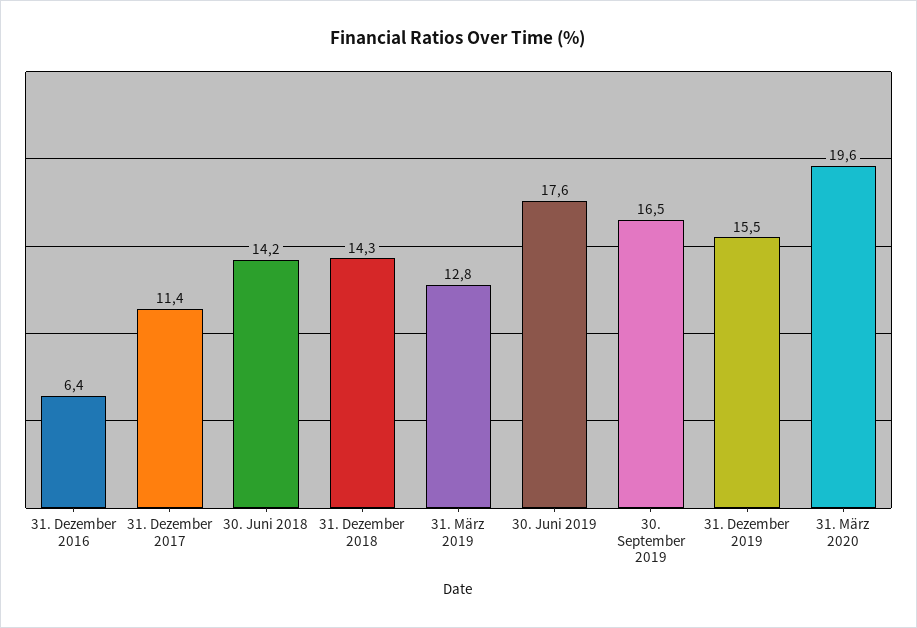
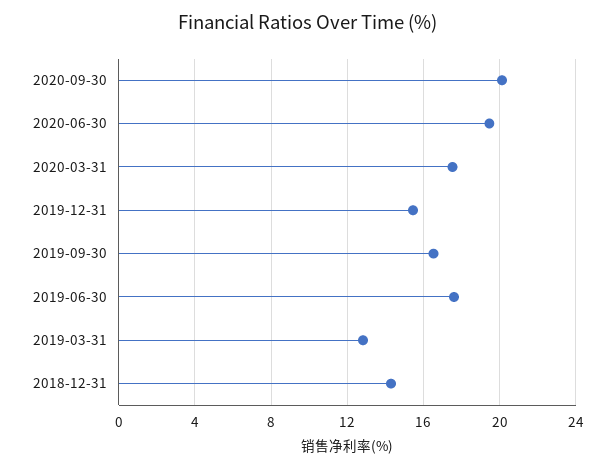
31. Dezember 2016: 6.4 -> none
31. Dezember 2017: 11.4 -> none
30. Juni 2018: 14.2 -> none
31. März 2020: 19.6 -> 17.5
2020-09-30: none -> 20
2020-06-30: none -> 19.5

